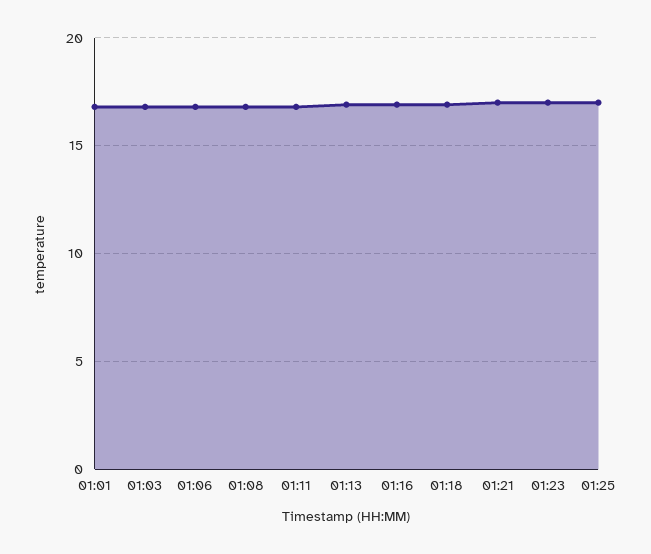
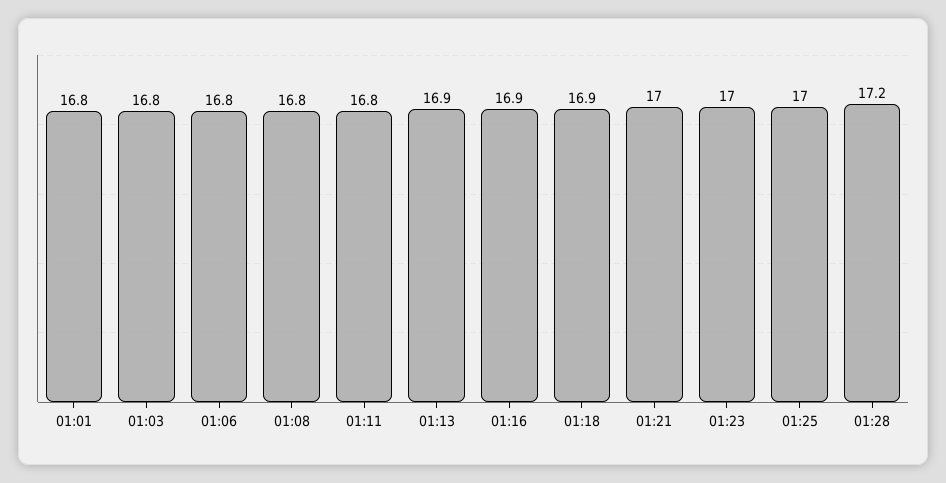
01:28: none -> 17.2

